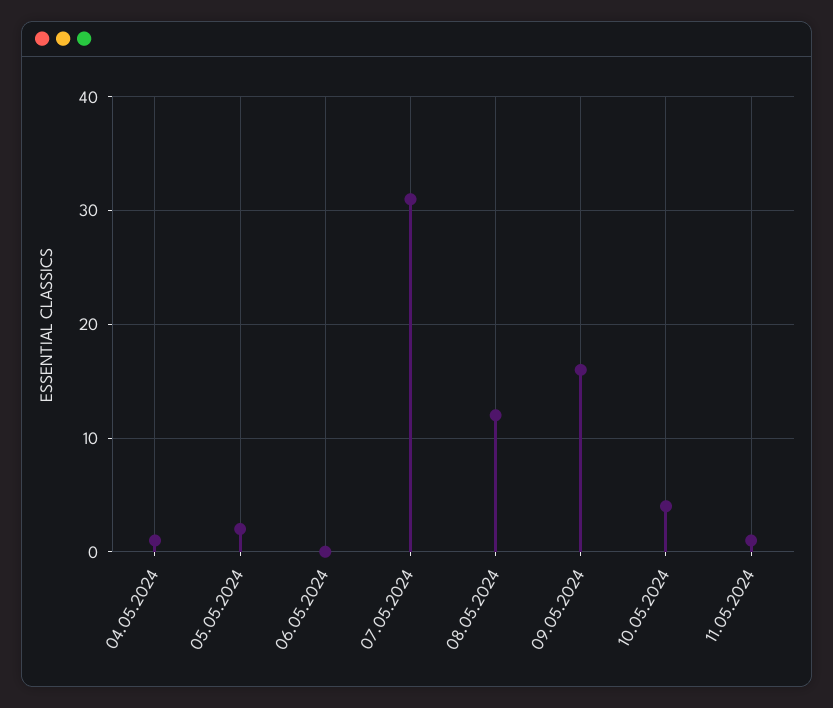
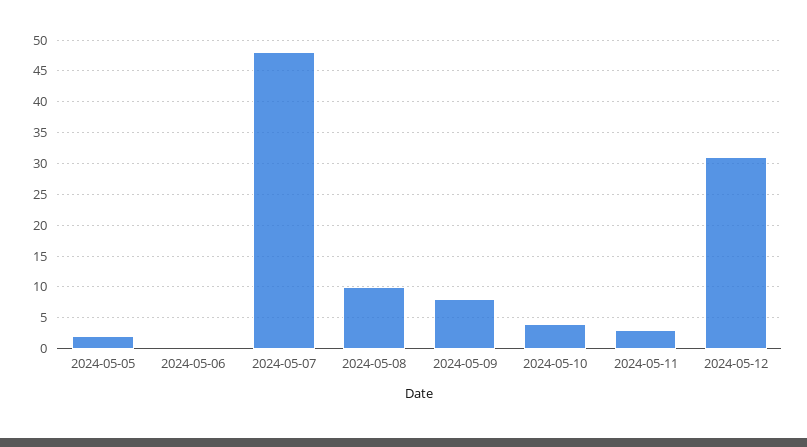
04.05.2024: 1 -> none
07.05.2024: 31 -> 48
08.05.2024: 12 -> 10
09.05.2024: 16 -> 8
11.05.2024: 1 -> 3
2024-05-12: none -> 31

